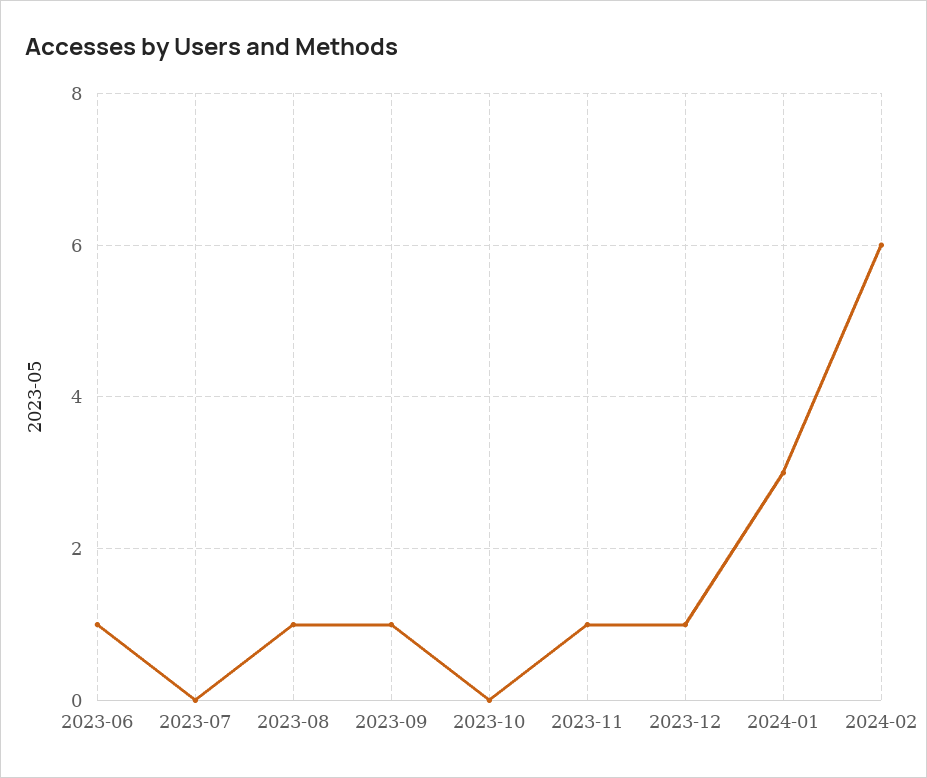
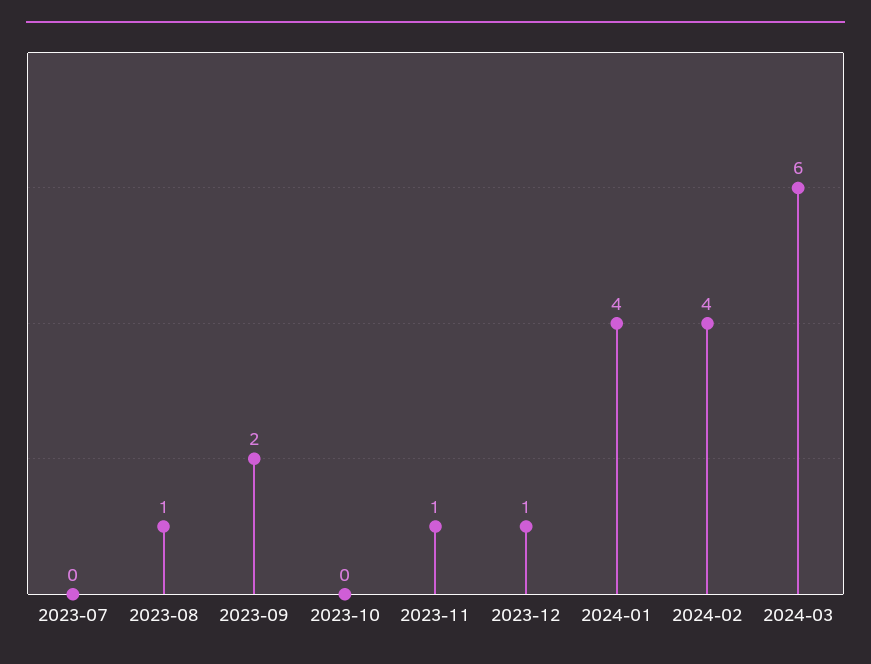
2023-06: 1 -> none
2023-09: 1 -> 2
2024-01: 3 -> 4
2024-02: 6 -> 4
2024-03: none -> 6

